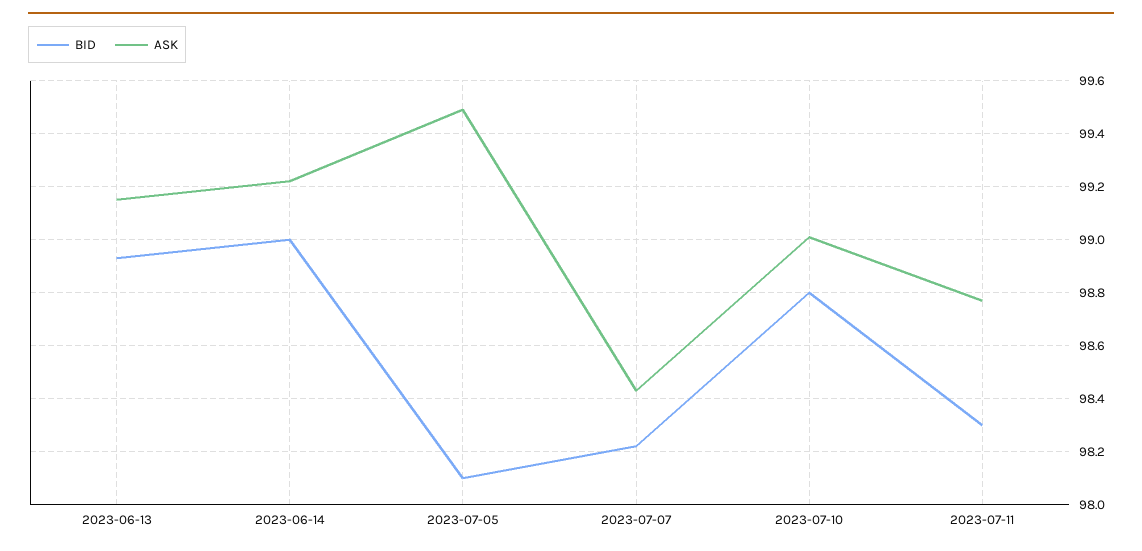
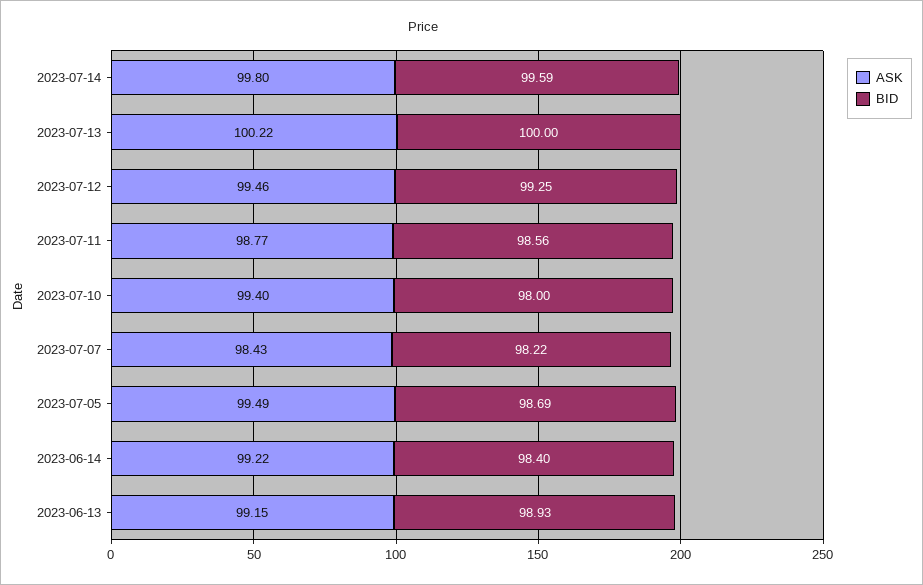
BID, 2023-06-14: 99 -> 98.4
BID, 2023-07-05: 98.1 -> 98.69
BID, 2023-07-10: 98.8 -> 98
ASK, 2023-07-10: 99 -> 99.4
BID, 2023-07-11: 98.3 -> 98.56
ASK, 2023-07-14: none -> 99.8
BID, 2023-07-14: none -> 99.59
ASK, 2023-07-13: none -> 100.22
BID, 2023-07-13: none -> 100
ASK, 2023-07-12: none -> 99.46
BID, 2023-07-12: none -> 99.25

